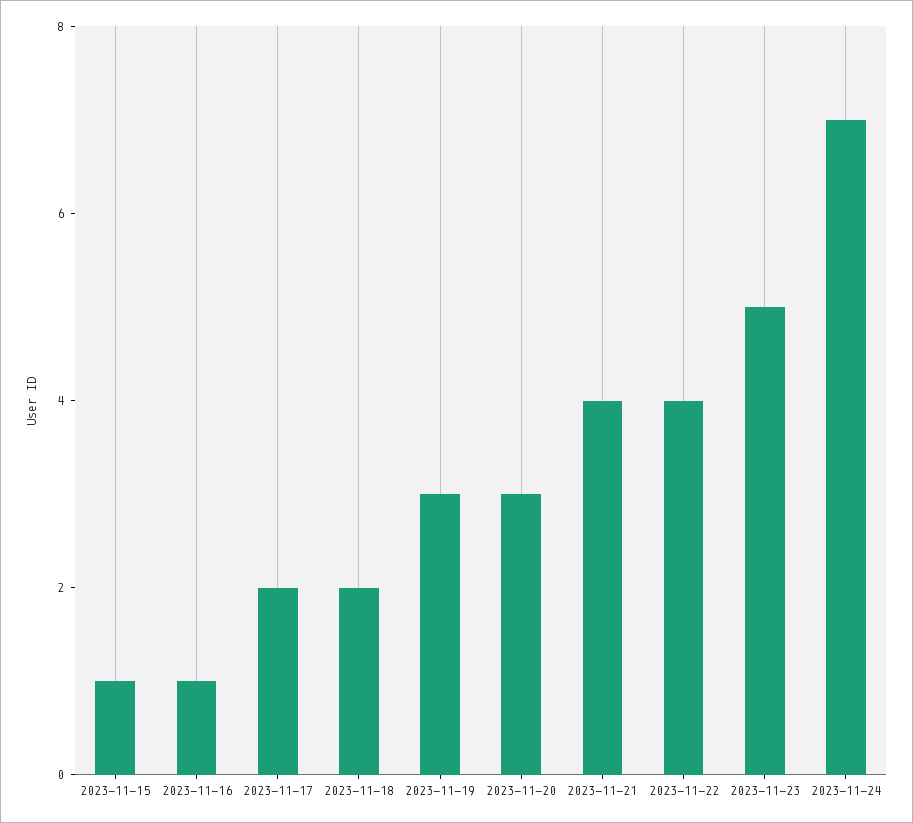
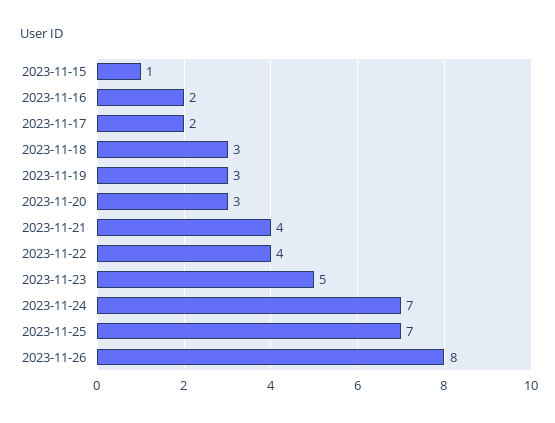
2023-11-16: 1 -> 2
2023-11-18: 2 -> 3
2023-11-25: none -> 7
2023-11-26: none -> 8

